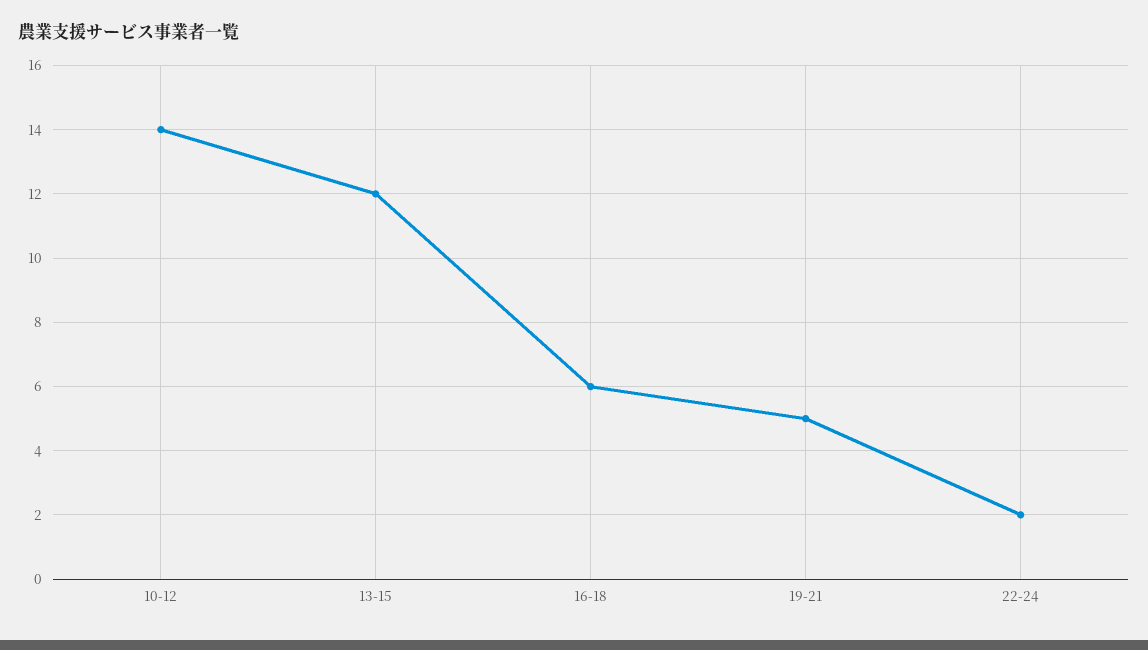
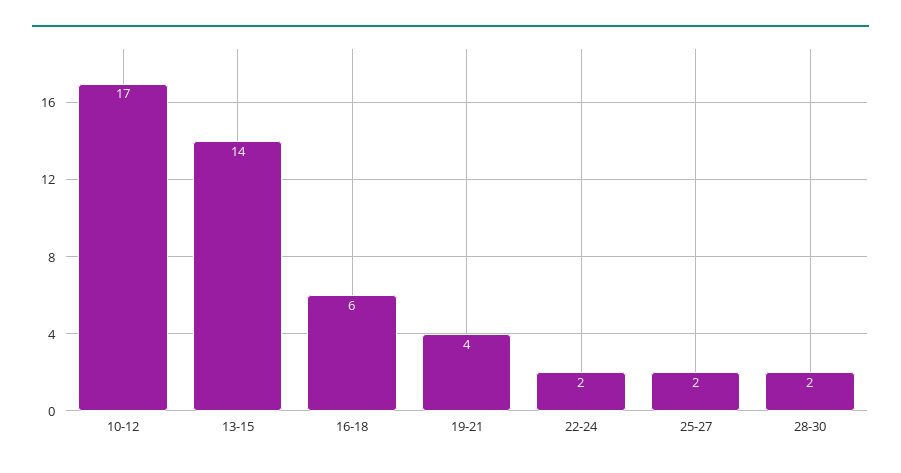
10-12: 14 -> 17
13-15: 12 -> 14
19-21: 5 -> 4
25-27: none -> 2
28-30: none -> 2

